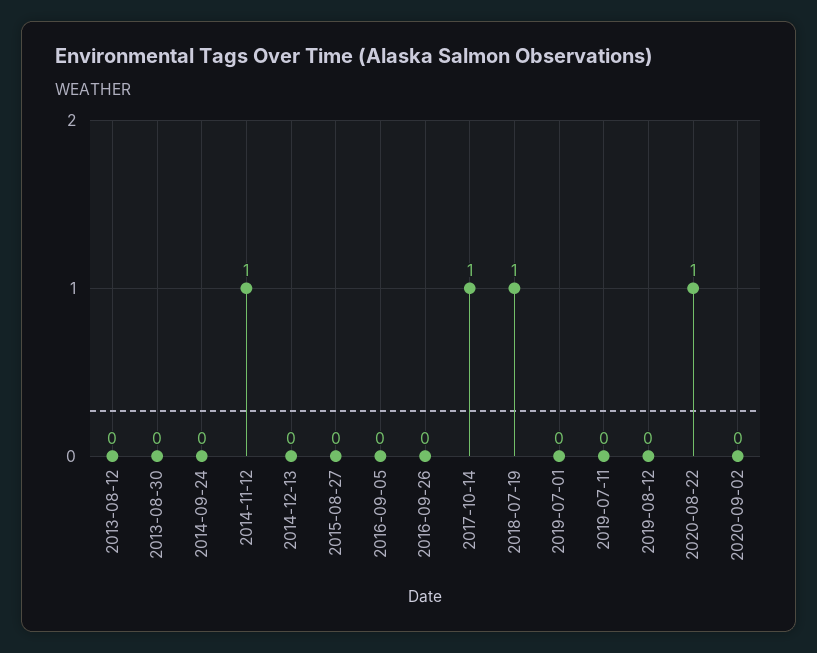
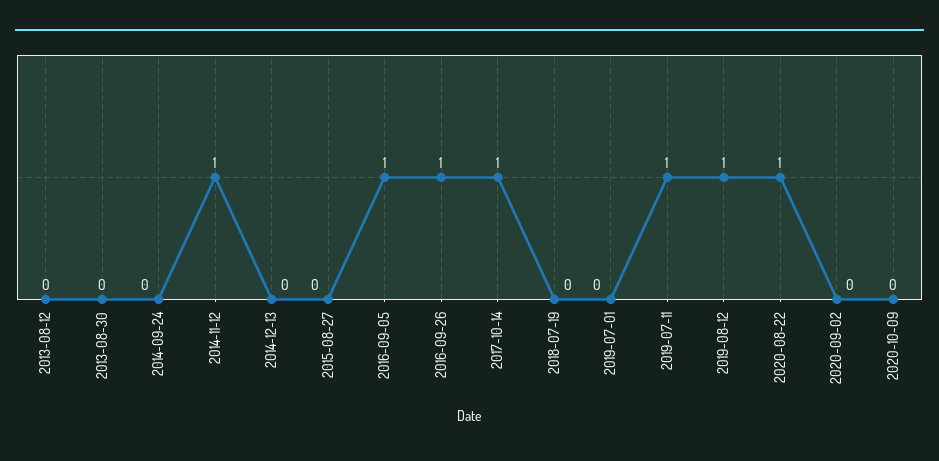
2016-09-05: 0 -> 1
2016-09-26: 0 -> 1
2018-07-19: 1 -> 0
2019-07-11: 0 -> 1
2019-08-12: 0 -> 1
2020-10-09: none -> 0

